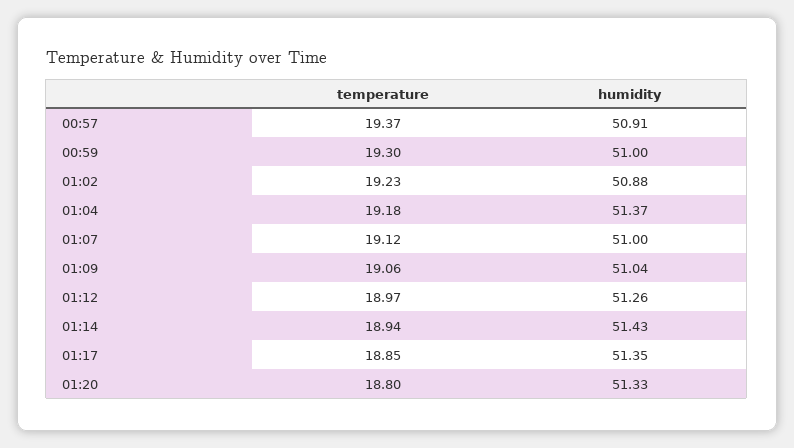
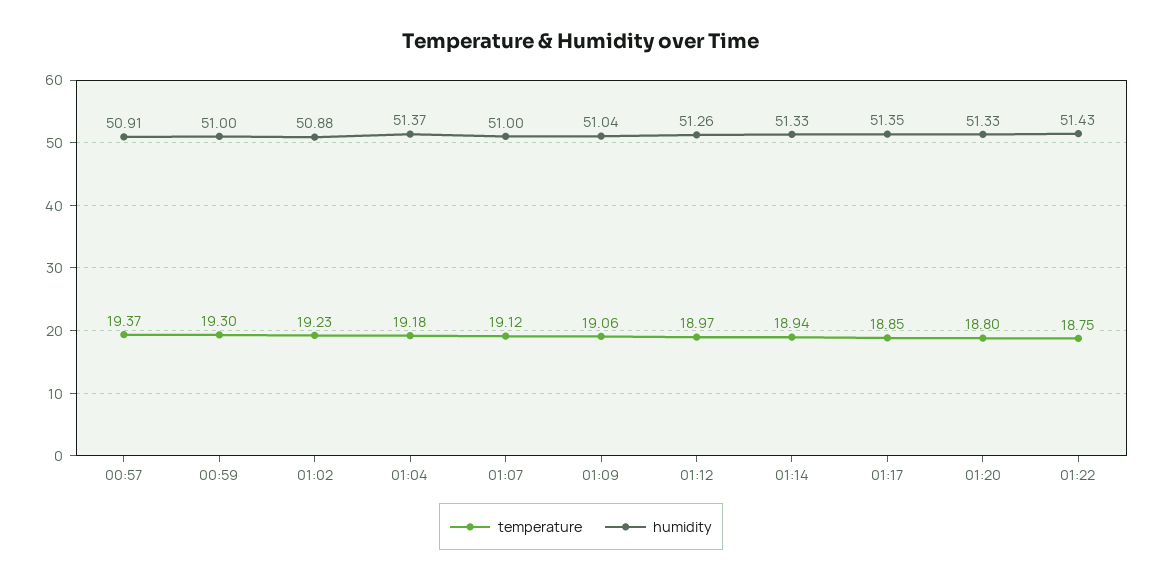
humidity, 01:14: 51.43 -> 51.33
temperature, 01:22: none -> 18.75
humidity, 01:22: none -> 51.43

